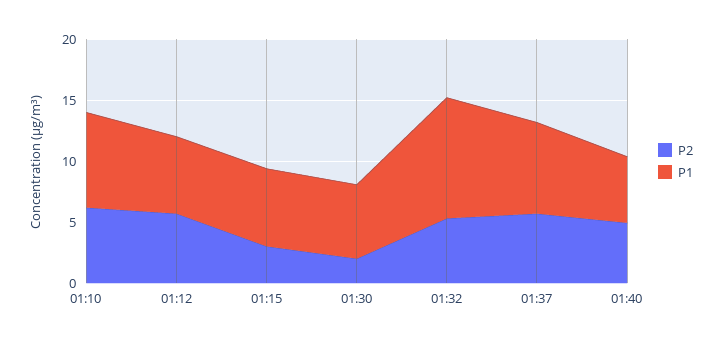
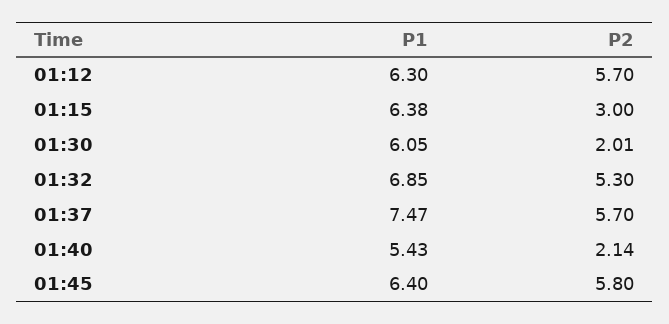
P2, 01:10: 6 -> none
P1, 01:10: 8 -> none
P1, 01:32: 10 -> 6.85
P2, 01:40: 5 -> 2.14
P1, 01:45: none -> 6.4
P2, 01:45: none -> 5.8

